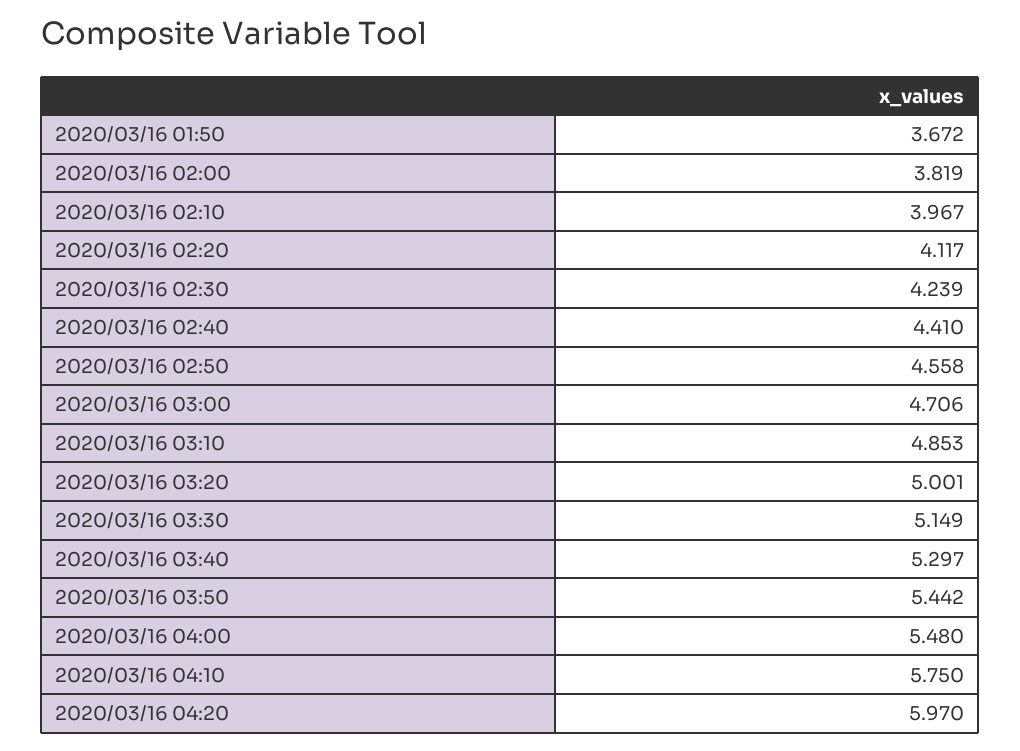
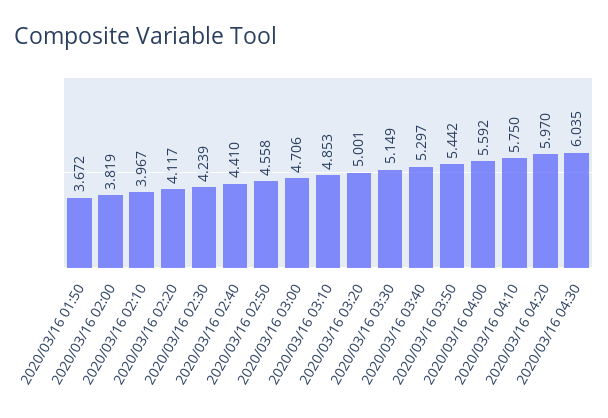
2020/03/16 04:00: 5.48 -> 5.592
2020/03/16 04:30: none -> 6.035

